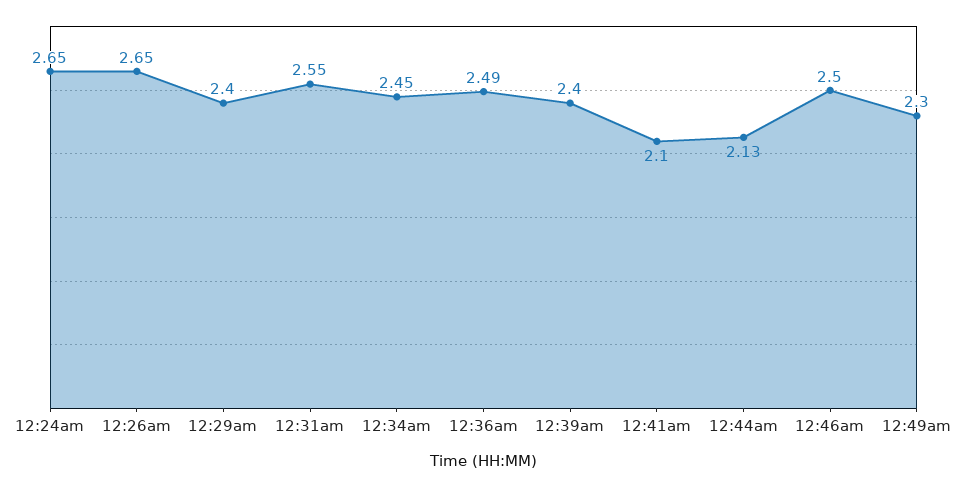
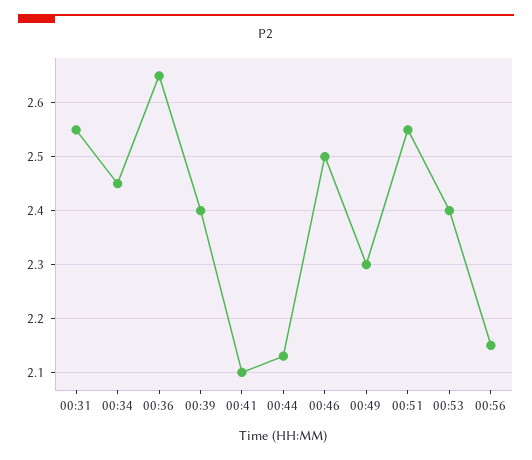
12:24am: 2.65 -> none
12:26am: 2.65 -> none
12:29am: 2.4 -> none
12:36am: 2.49 -> 2.65
00:51: none -> 2.55
00:53: none -> 2.4
00:56: none -> 2.15

